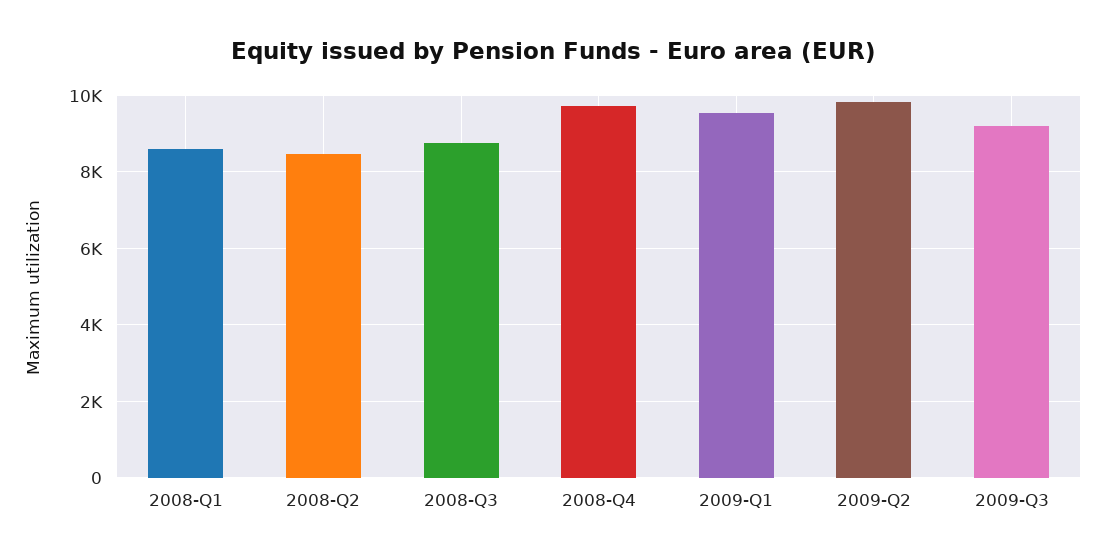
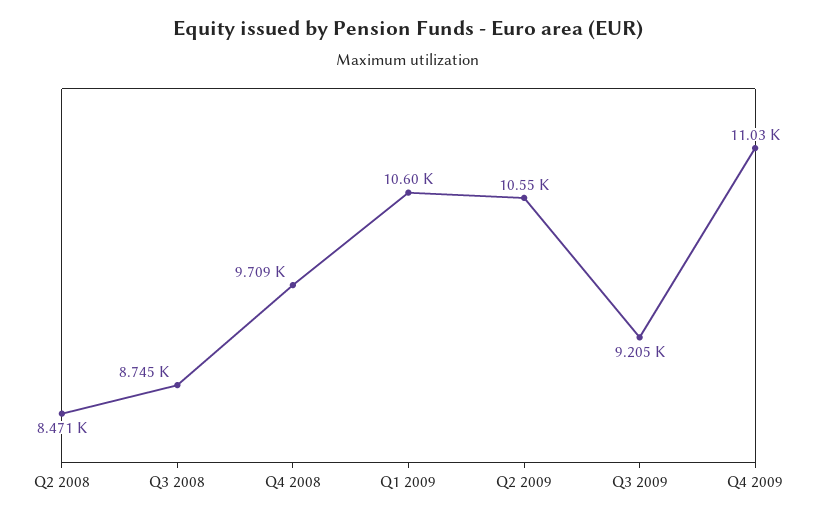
2008-Q1: 8600 -> none
2009-Q1: 9600 -> 10600
2009-Q2: 9800 -> 10550
Q4 2009: none -> 11030

